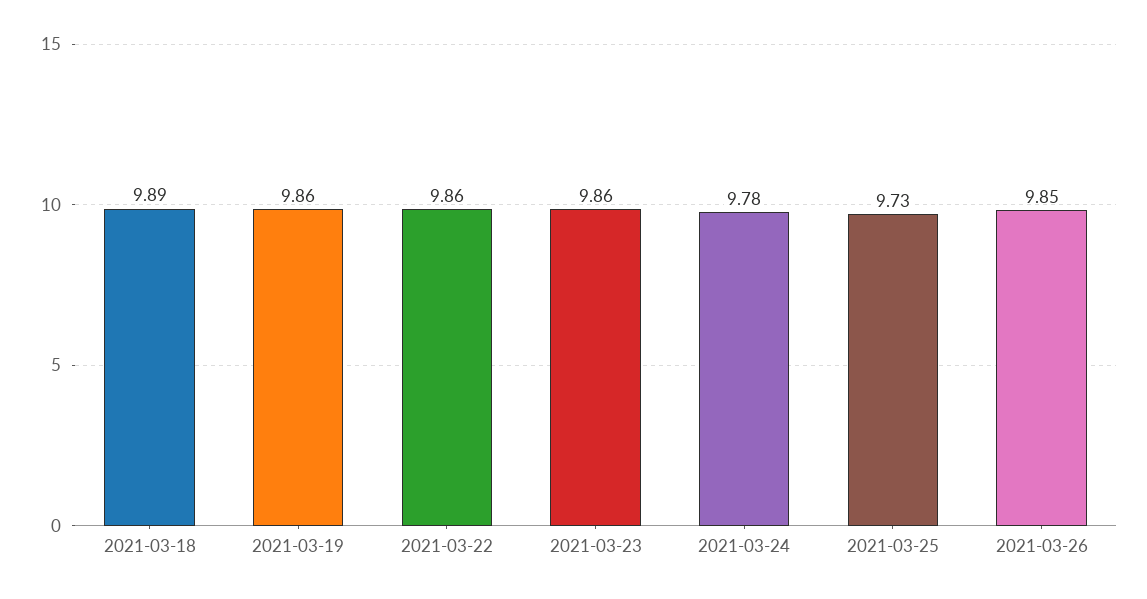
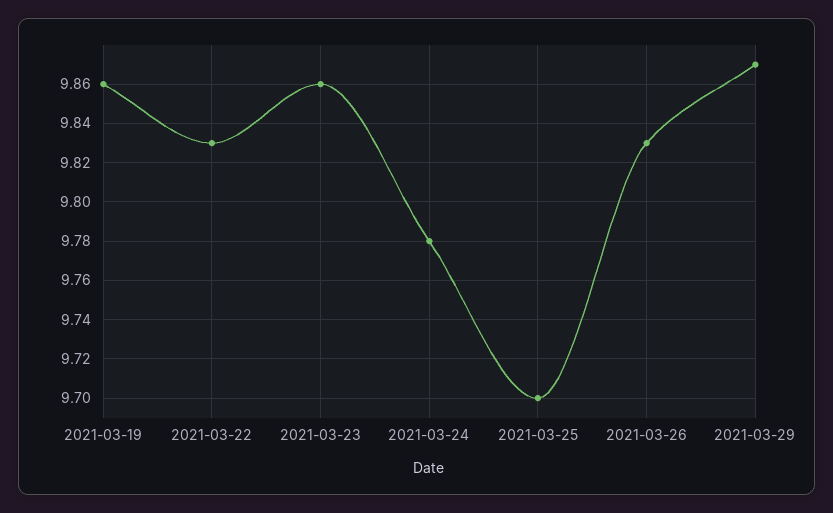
2021-03-18: 9.89 -> none
2021-03-22: 9.86 -> 9.83
2021-03-25: 9.73 -> 9.7
2021-03-26: 9.85 -> 9.83
2021-03-29: none -> 9.87

